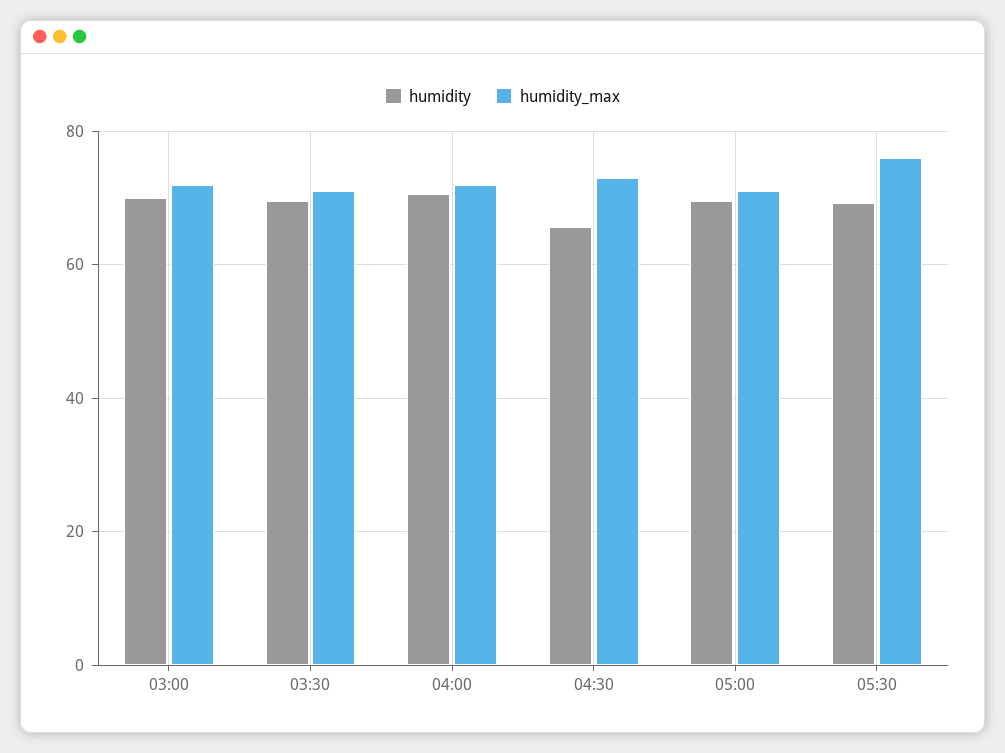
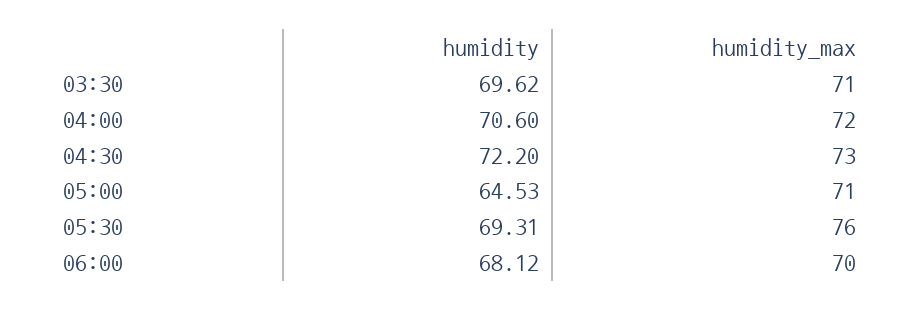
humidity, 03:00: 70 -> none
humidity_max, 03:00: 72 -> none
humidity, 04:30: 66 -> 72.2
humidity, 05:00: 70 -> 64.53
humidity, 06:00: none -> 68.12
humidity_max, 06:00: none -> 70

